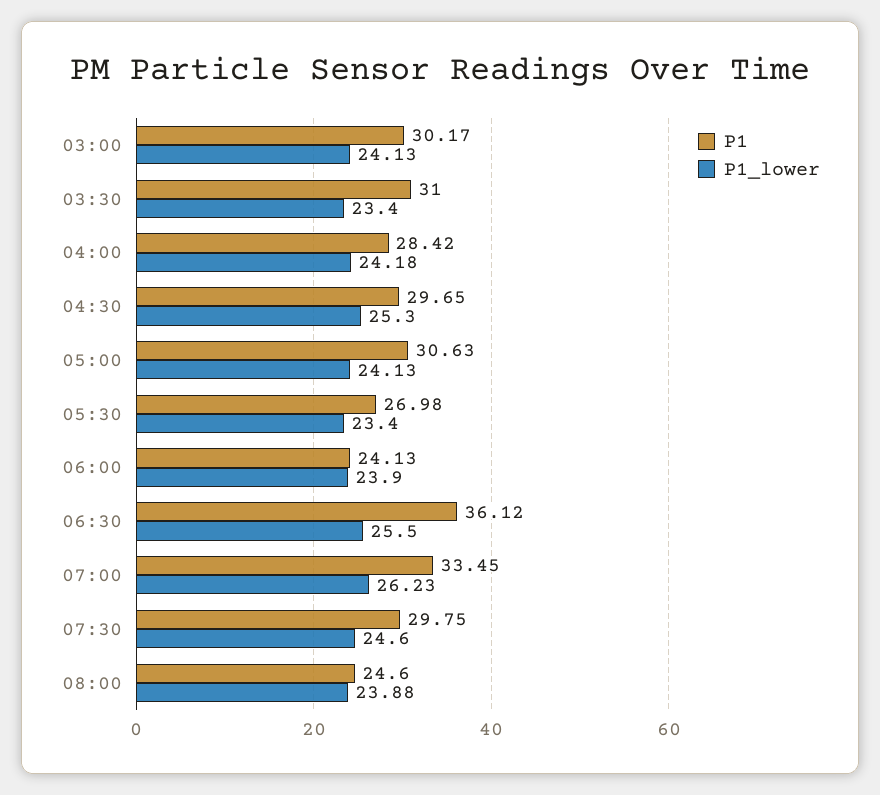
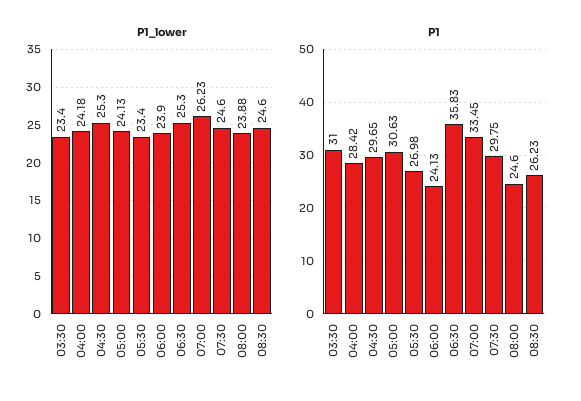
P1, 03:00: 30.17 -> none
P1_lower, 03:00: 24.13 -> none
P1, 06:30: 36.12 -> 35.83
P1_lower, 06:30: 25.5 -> 25.3
P1_lower, 08:30: none -> 24.6
P1, 08:30: none -> 26.23

